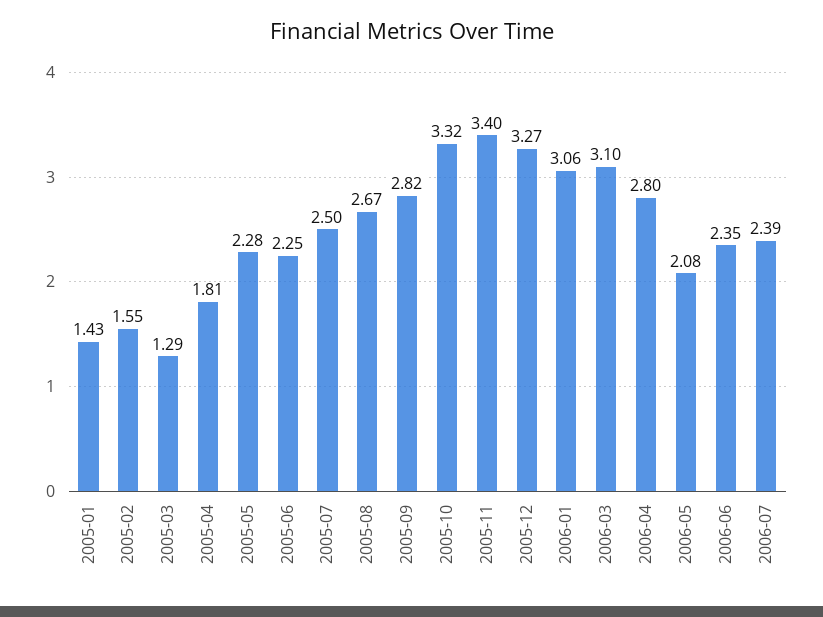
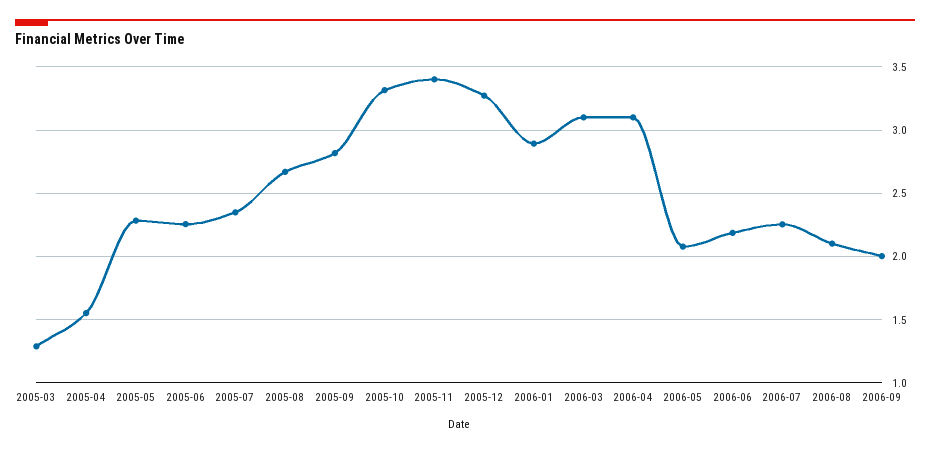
2005-01: 1.43 -> none
2005-02: 1.55 -> none
2005-04: 1.81 -> 1.55
2005-07: 2.5 -> 2.35
2006-01: 3.06 -> 2.9
2006-04: 2.8 -> 3.1
2006-06: 2.35 -> 2.2
2006-07: 2.39 -> 2.25
2006-08: none -> 2.1
2006-09: none -> 2

